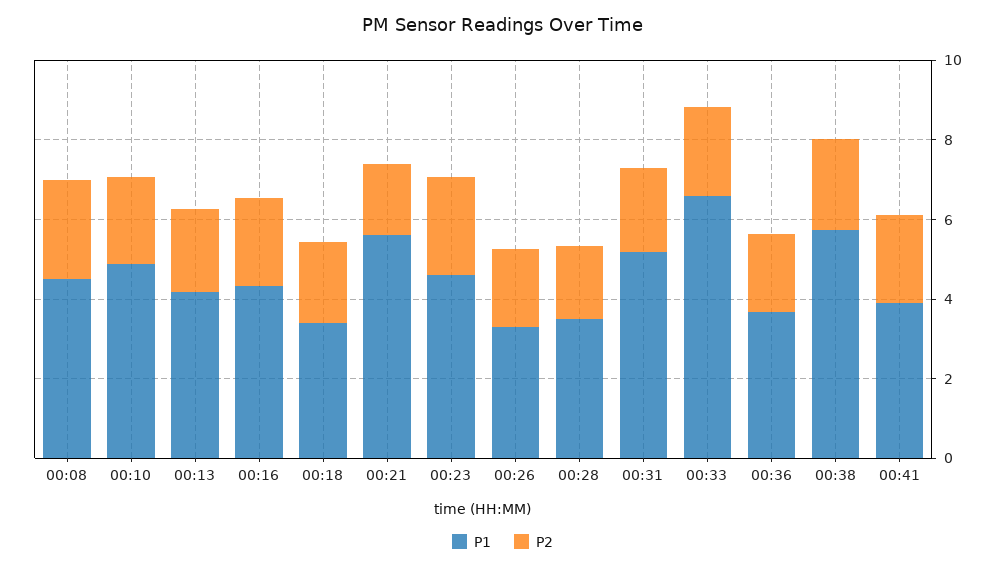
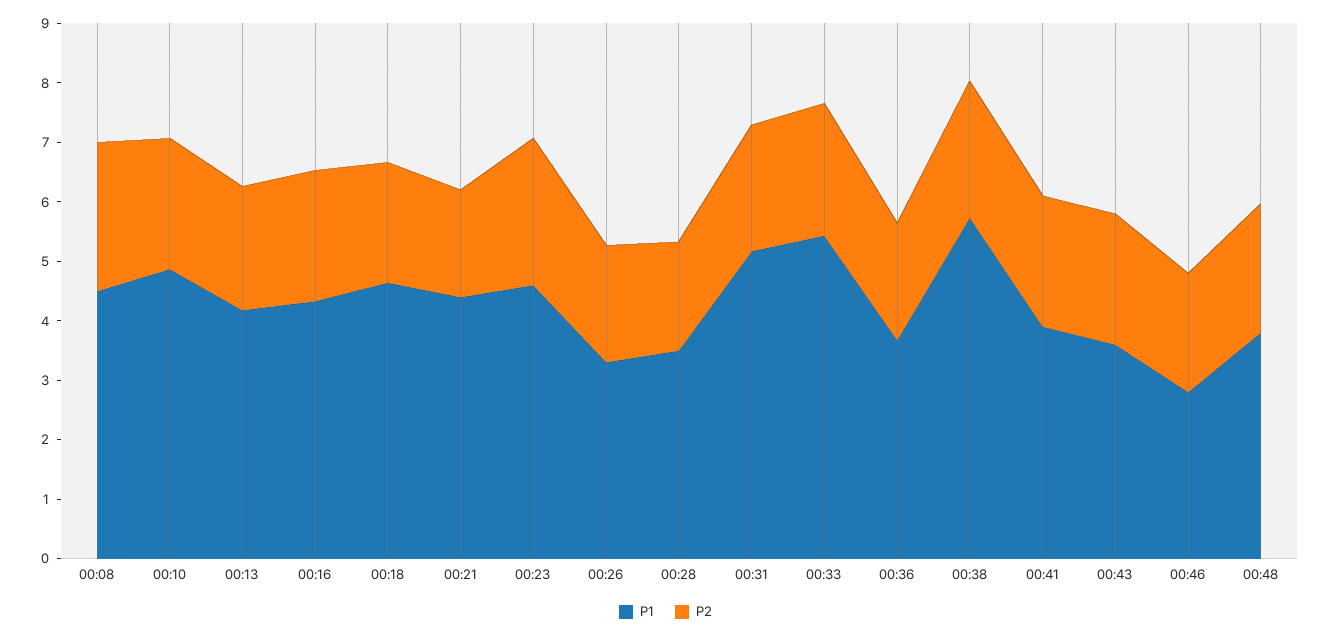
P1, 00:18: 3.5 -> 4.6
P1, 00:21: 5.5 -> 4.4
P1, 00:33: 6.5 -> 5.4
P1, 00:43: none -> 3.6
P2, 00:43: none -> 2.2
P1, 00:46: none -> 2.8
P2, 00:46: none -> 2
P1, 00:48: none -> 3.8
P2, 00:48: none -> 2.2

